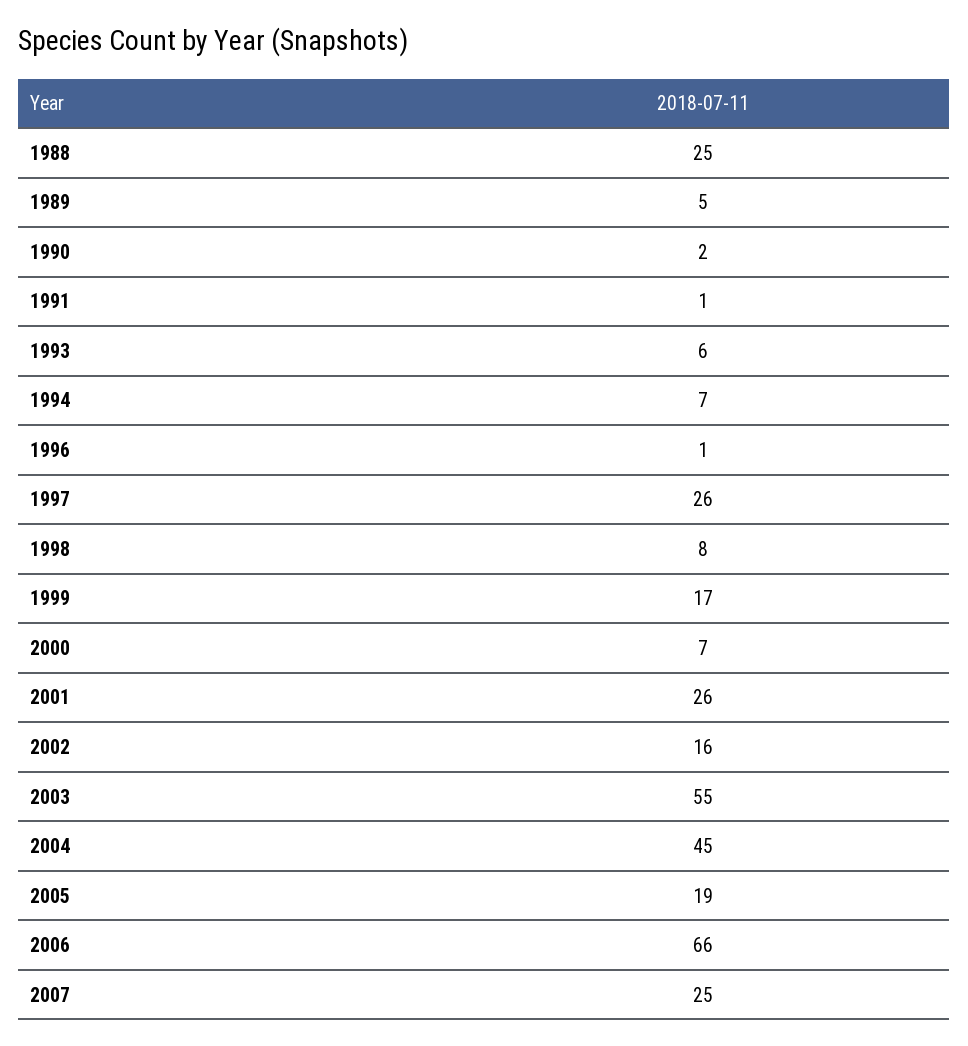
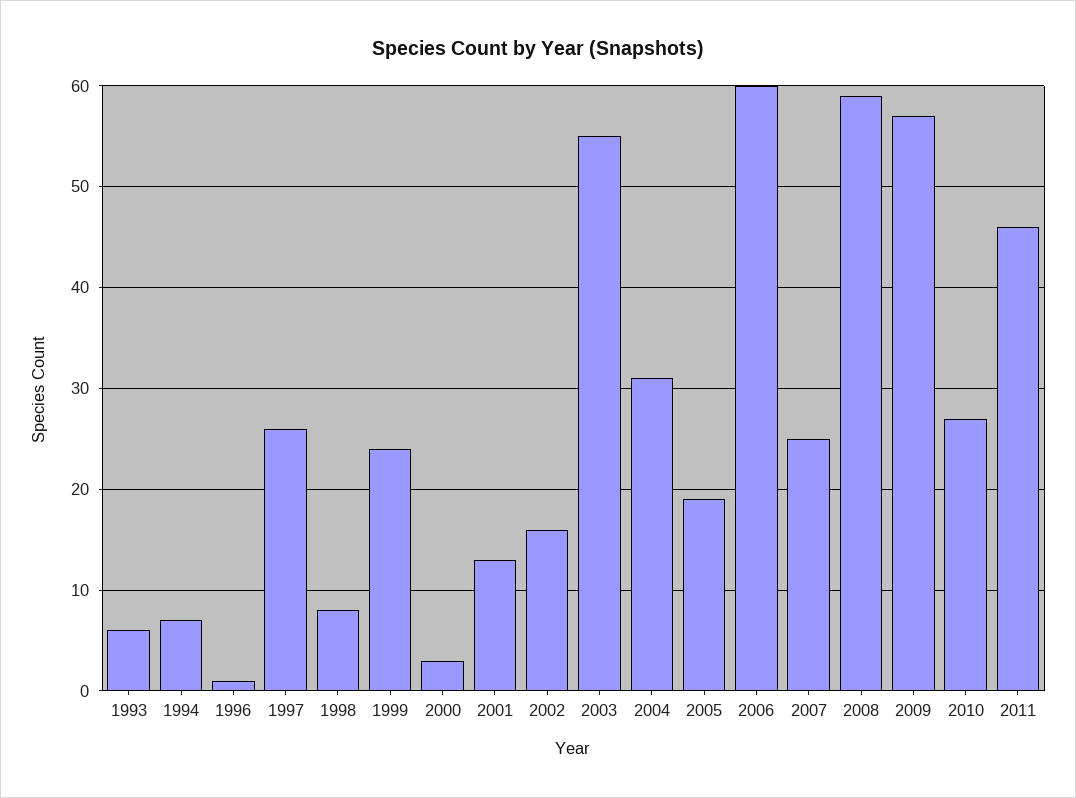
1988: 25 -> none
1989: 5 -> none
1990: 2 -> none
1991: 1 -> none
1999: 17 -> 24
2000: 7 -> 3
2001: 26 -> 13
2004: 45 -> 31
2006: 66 -> 60
2008: none -> 59
2009: none -> 57
2010: none -> 27
2011: none -> 46

